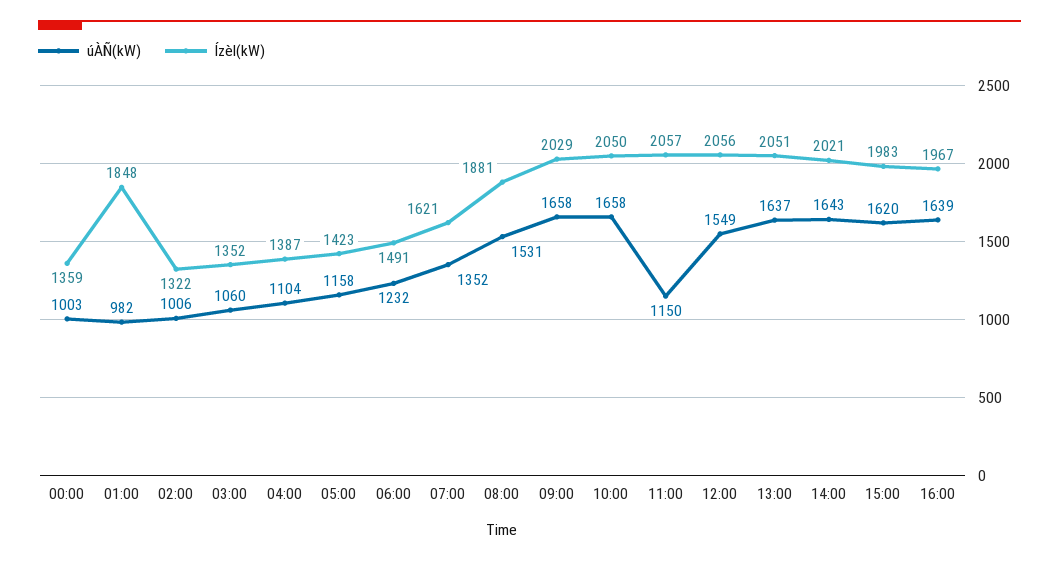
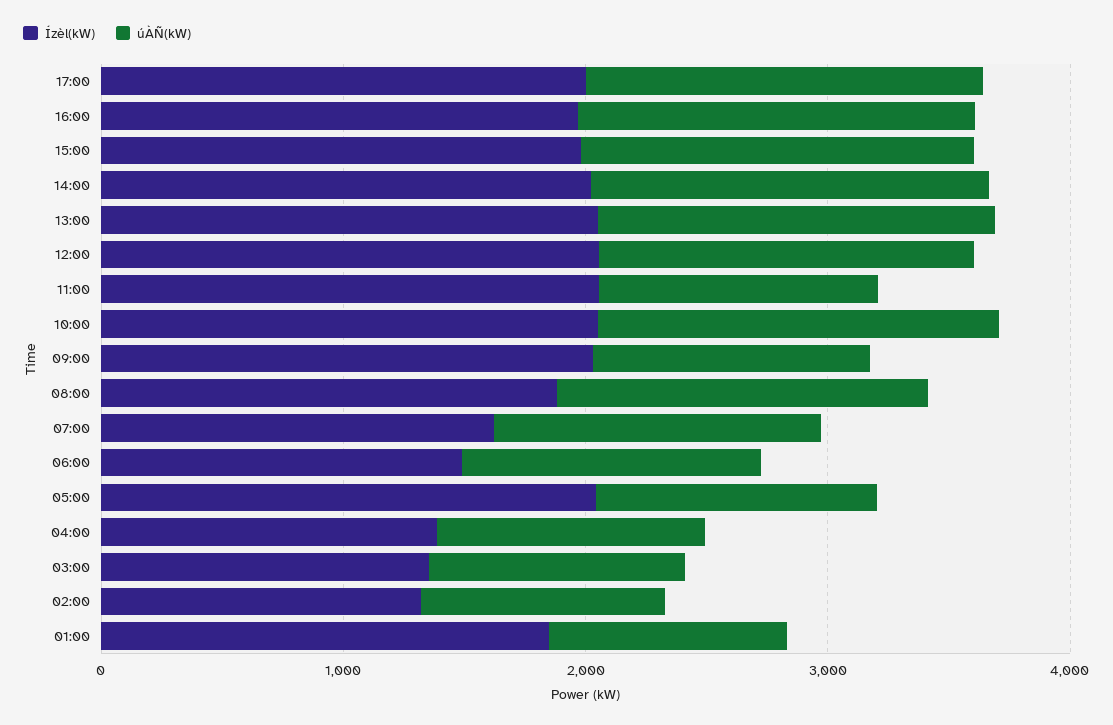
úÀÑ(kW), 00:00: 1003 -> none
Ízèl(kW), 00:00: 1359 -> none
Ízèl(kW), 05:00: 1423 -> 2000
úÀÑ(kW), 09:00: 1658 -> 1200
Ízèl(kW), 17:00: none -> 2000
úÀÑ(kW), 17:00: none -> 1600

